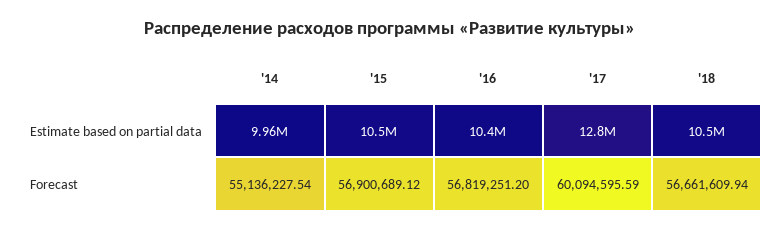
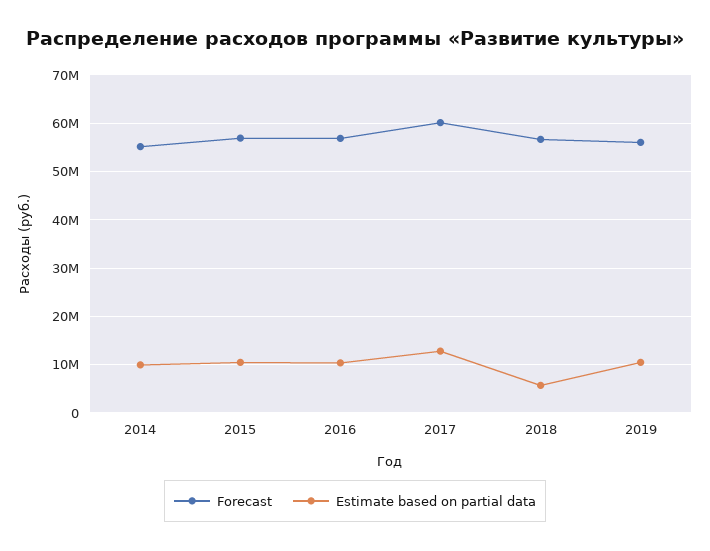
Estimate based on partial data, '18: 10500000 -> 6000000
Forecast, 2019: none -> 56000000
Estimate based on partial data, 2019: none -> 10000000

